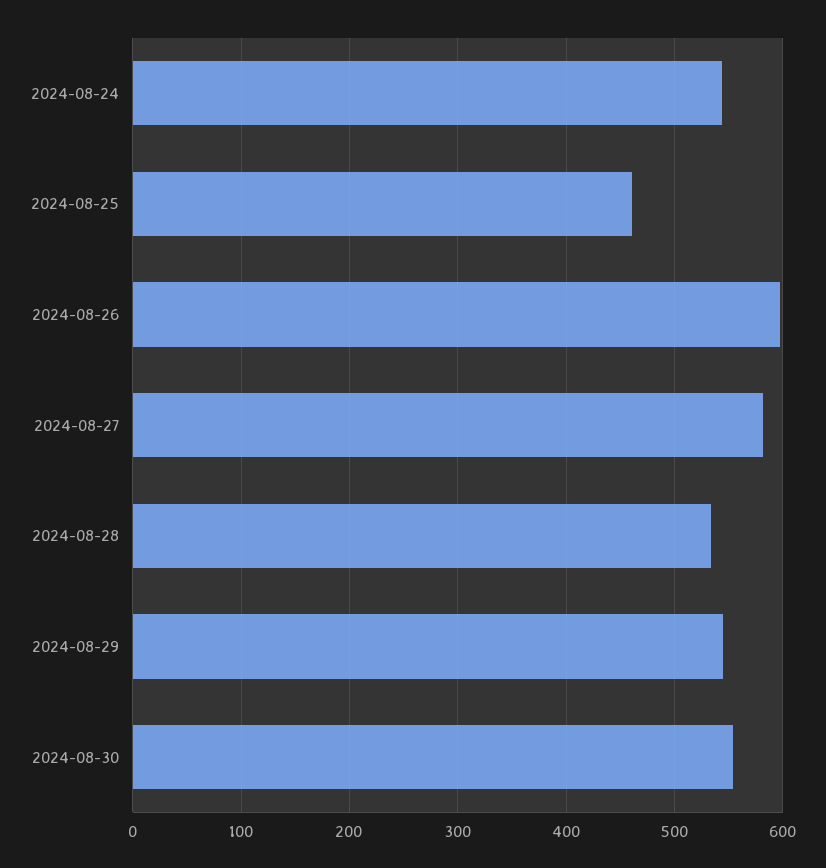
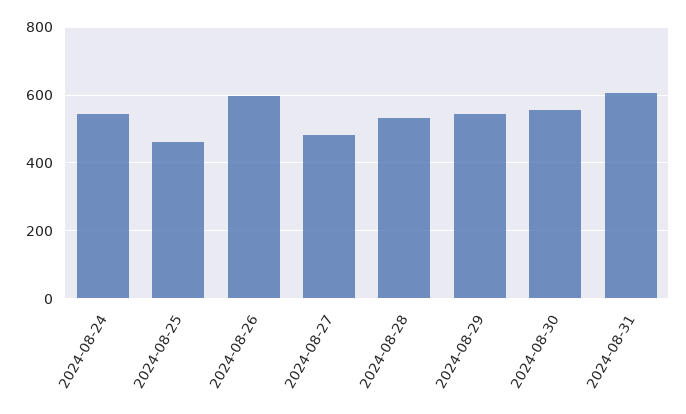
2024-08-27: 580 -> 480
2024-08-31: none -> 600

